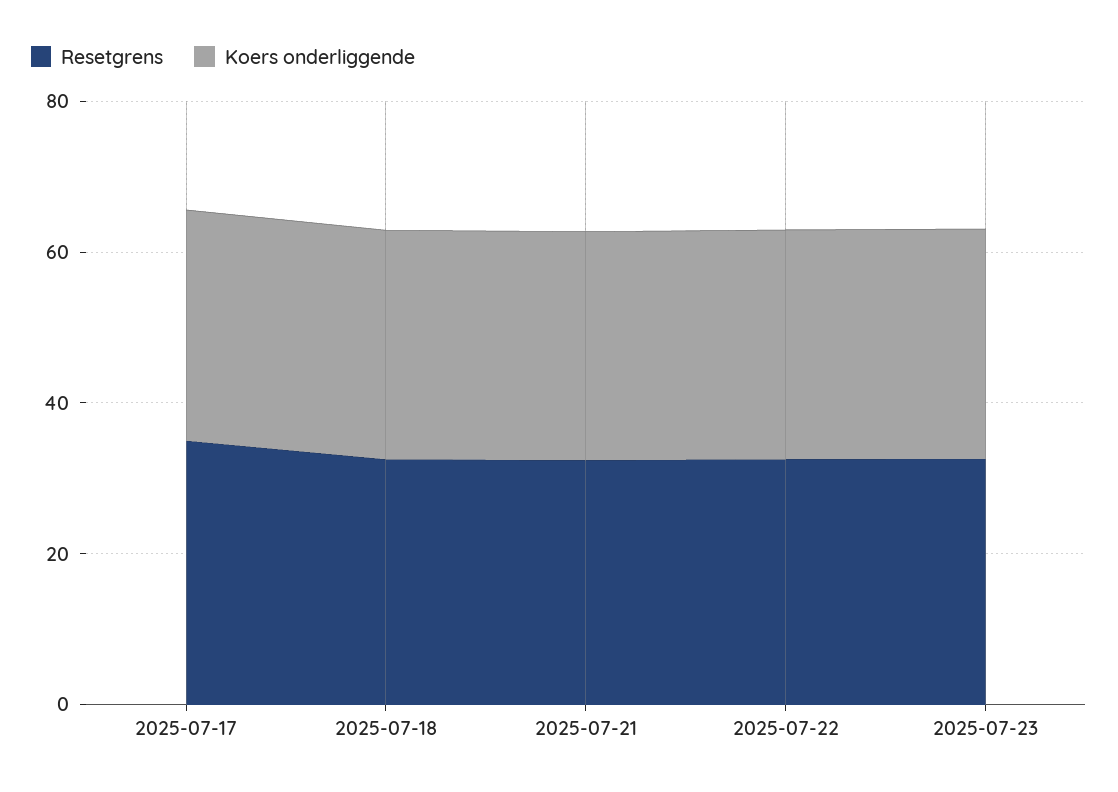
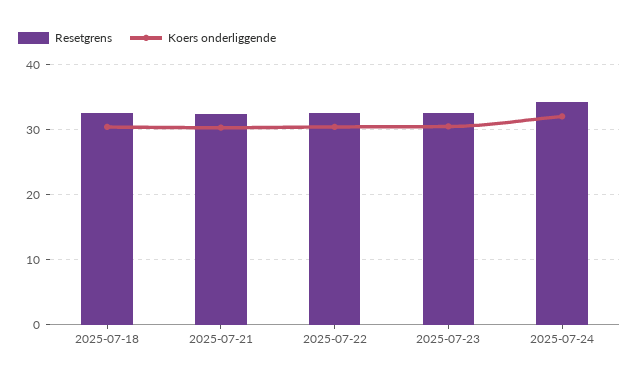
Resetgrens, 2025-07-17: 35 -> none
Koers onderliggende, 2025-07-17: 30 -> none
Resetgrens, 2025-07-24: none -> 34
Koers onderliggende, 2025-07-24: none -> 32

